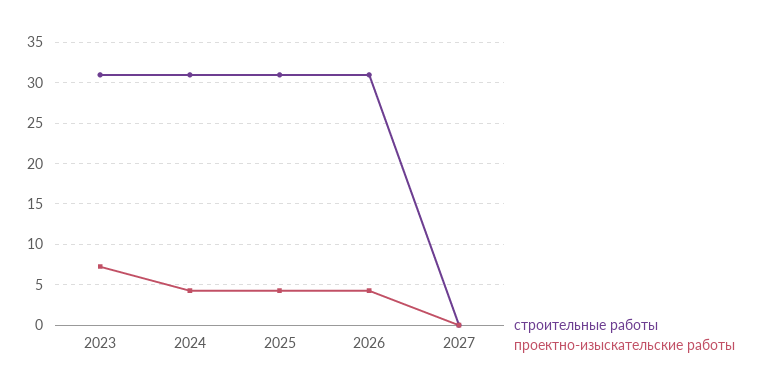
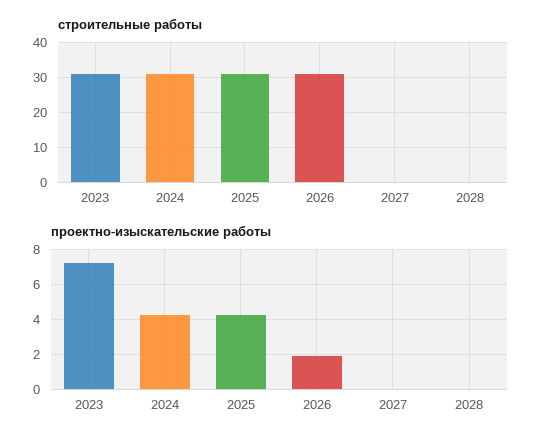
проектно-изыскательские работы, 2026: 4 -> 2
строительные работы, 2028: none -> 0
проектно-изыскательские работы, 2028: none -> 0

